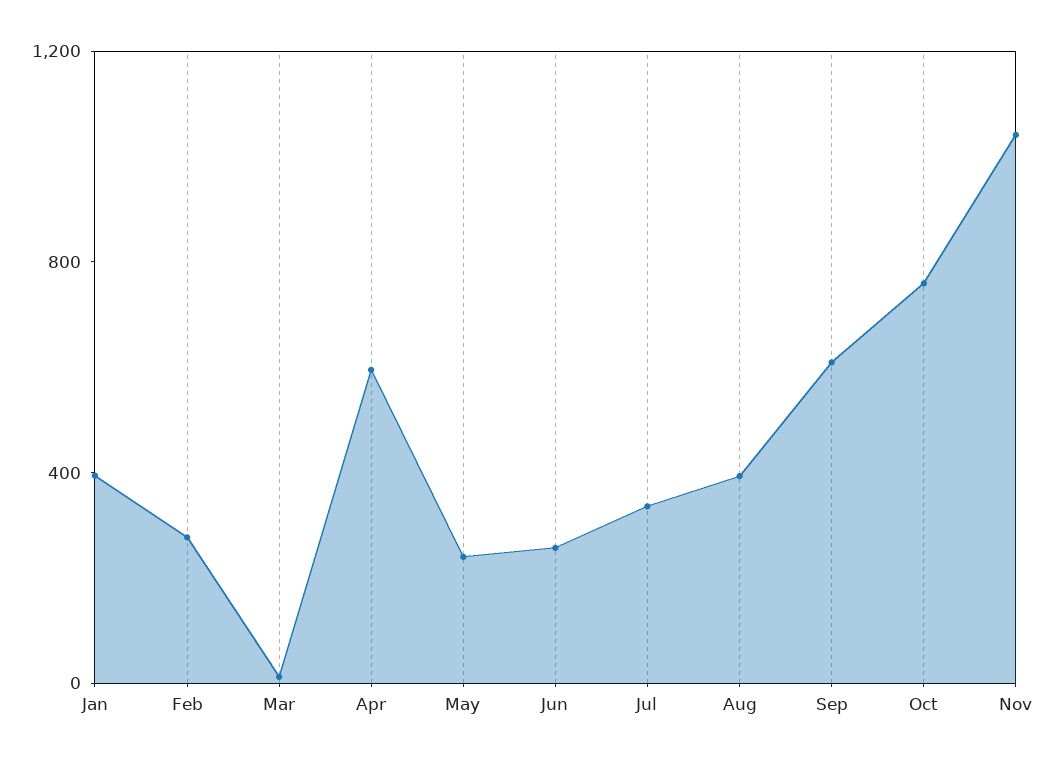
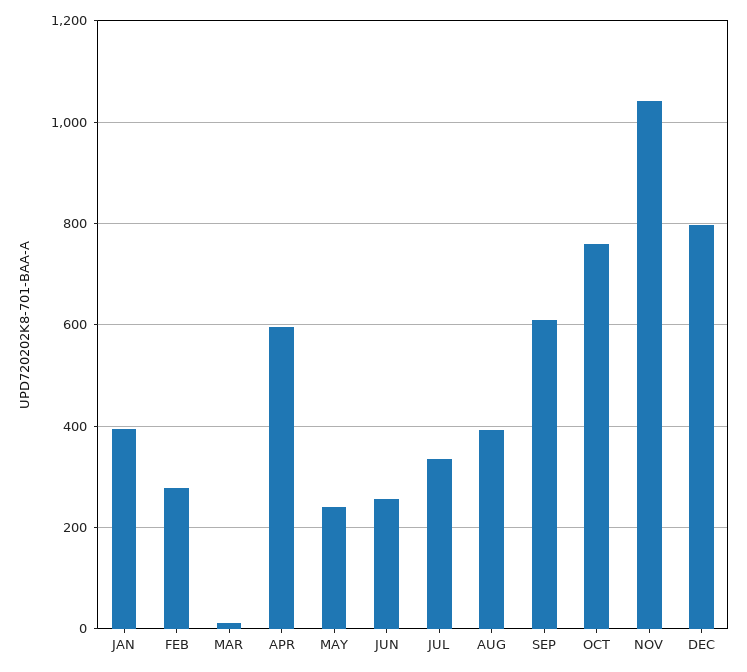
DEC: none -> 800

